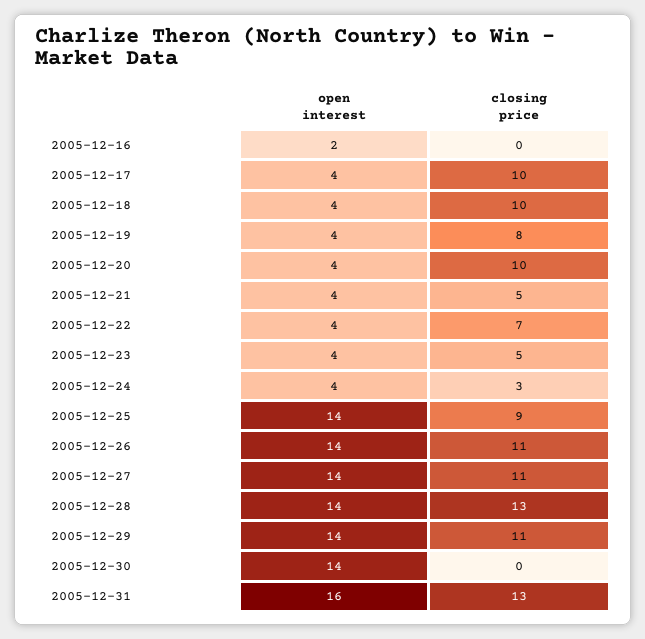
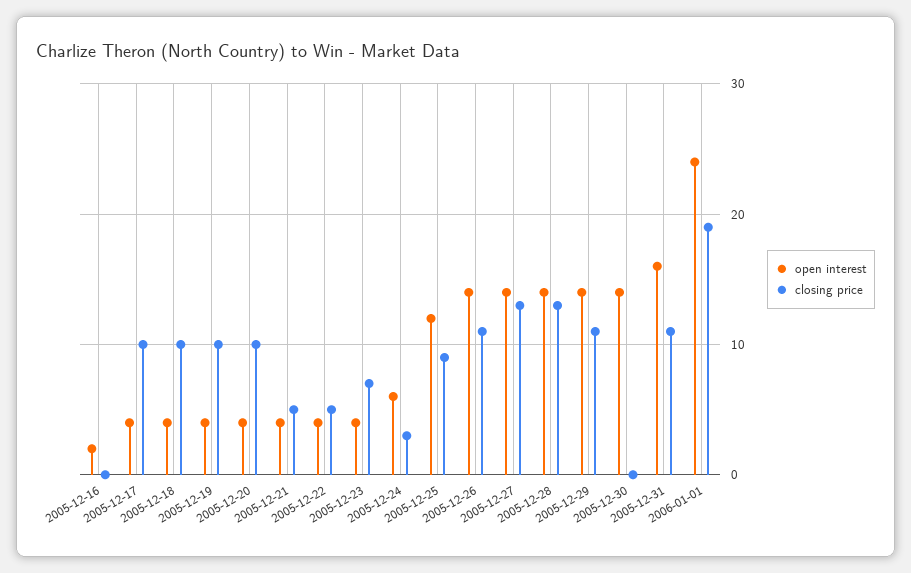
closing price, 2005-12-19: 8 -> 10
closing price, 2005-12-22: 7 -> 5
closing price, 2005-12-23: 5 -> 7
open interest, 2005-12-24: 4 -> 6
open interest, 2005-12-25: 14 -> 12
closing price, 2005-12-27: 11 -> 13
closing price, 2005-12-31: 13 -> 11
open interest, 2006-01-01: none -> 24
closing price, 2006-01-01: none -> 19

